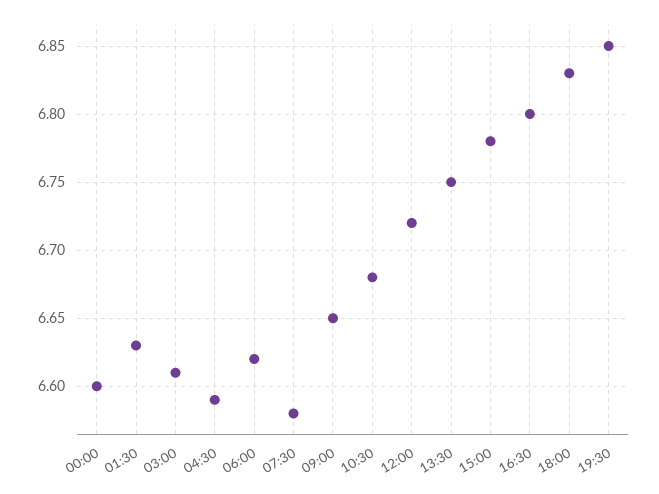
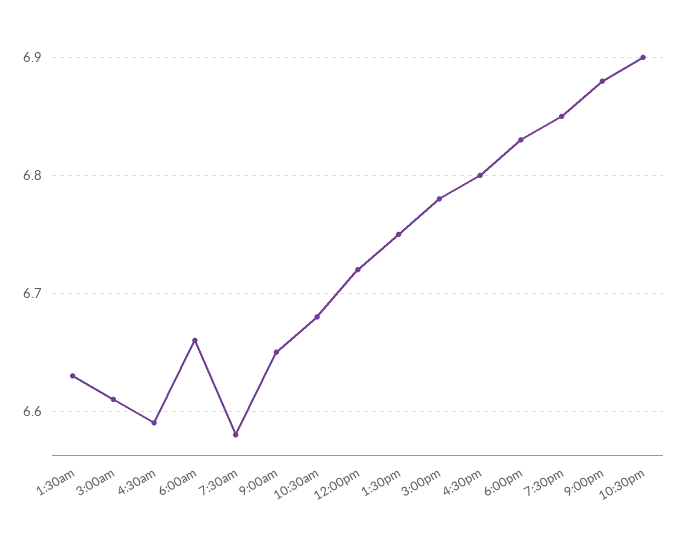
00:00: 6.6 -> none
06:00: 6.62 -> 6.66
9:00pm: none -> 6.88
10:30pm: none -> 6.9

